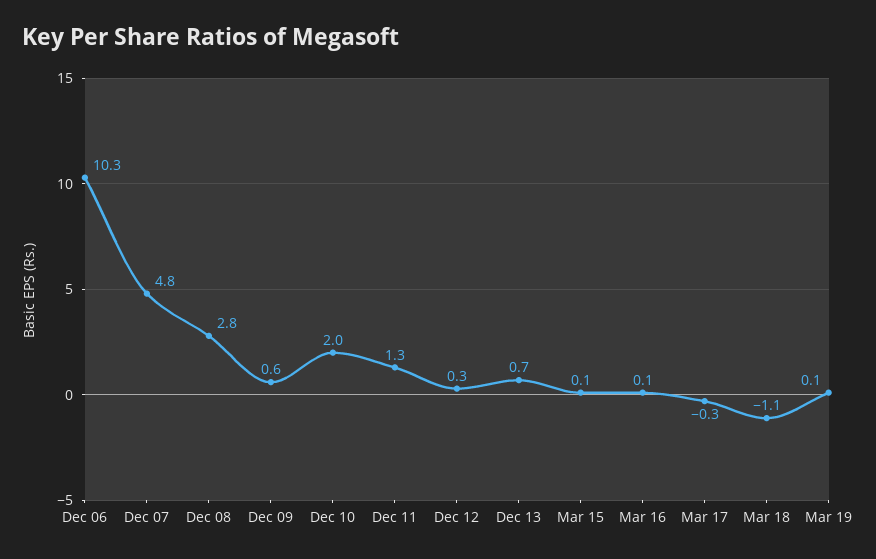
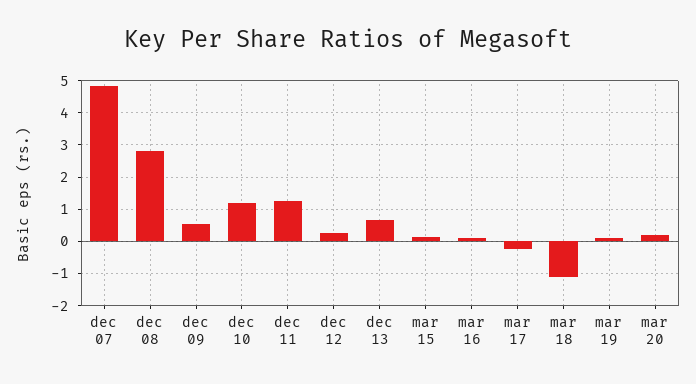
Dec 06: 10.3 -> none
Dec 10: 2 -> 1.2
mar 20: none -> 0.2

